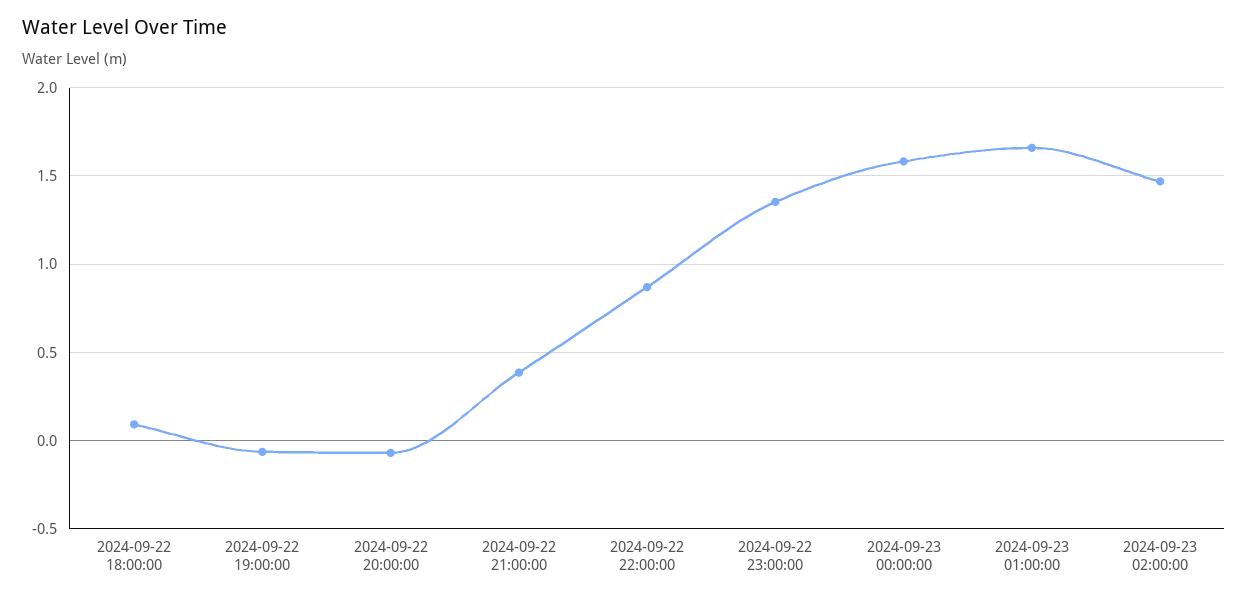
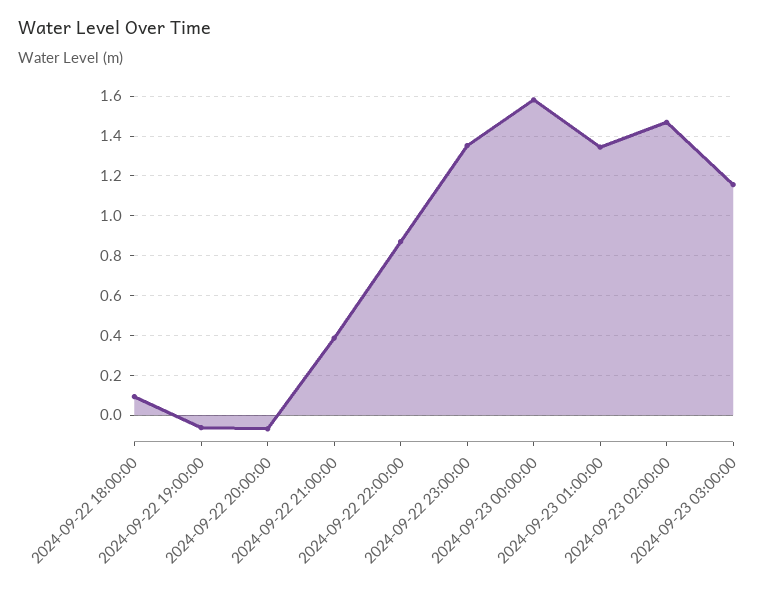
2024-09-23 01:00:00: 1.65 -> 1.35
2024-09-23 03:00:00: none -> 1.15

